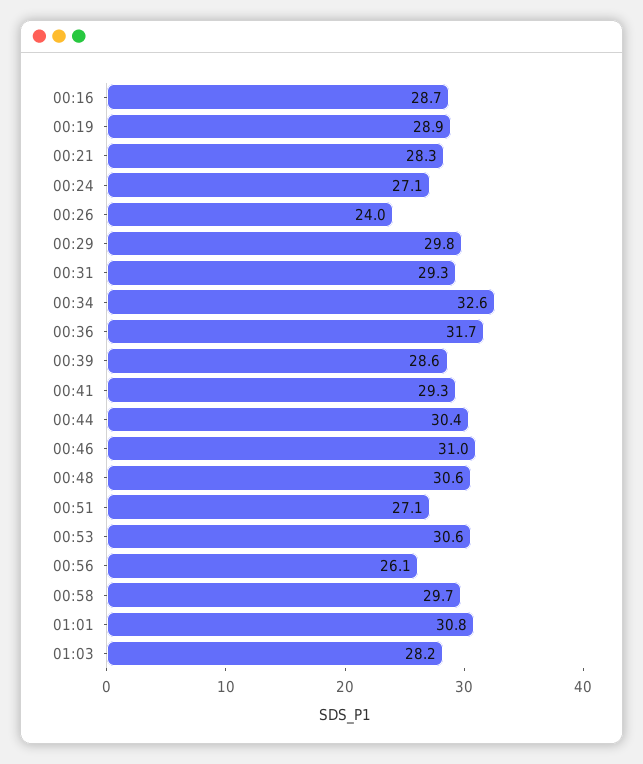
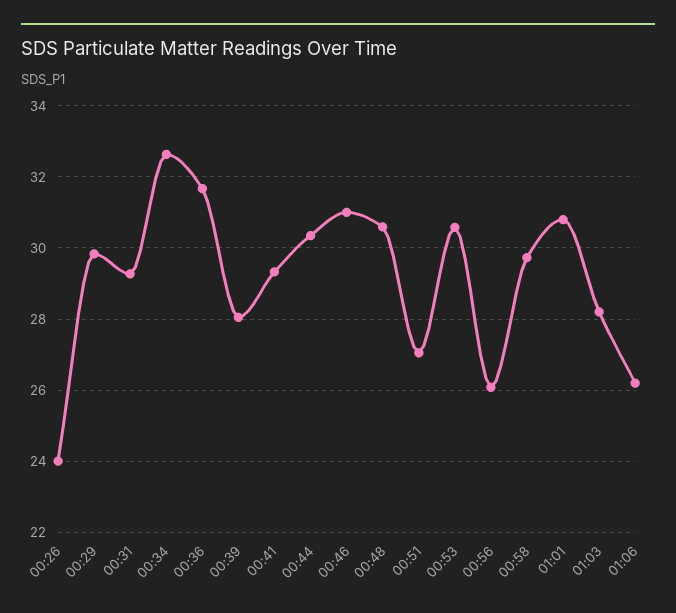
00:16: 28.7 -> none
00:19: 28.9 -> none
00:21: 28.3 -> none
00:24: 27.1 -> none
00:39: 28.6 -> 28
01:06: none -> 26.2

